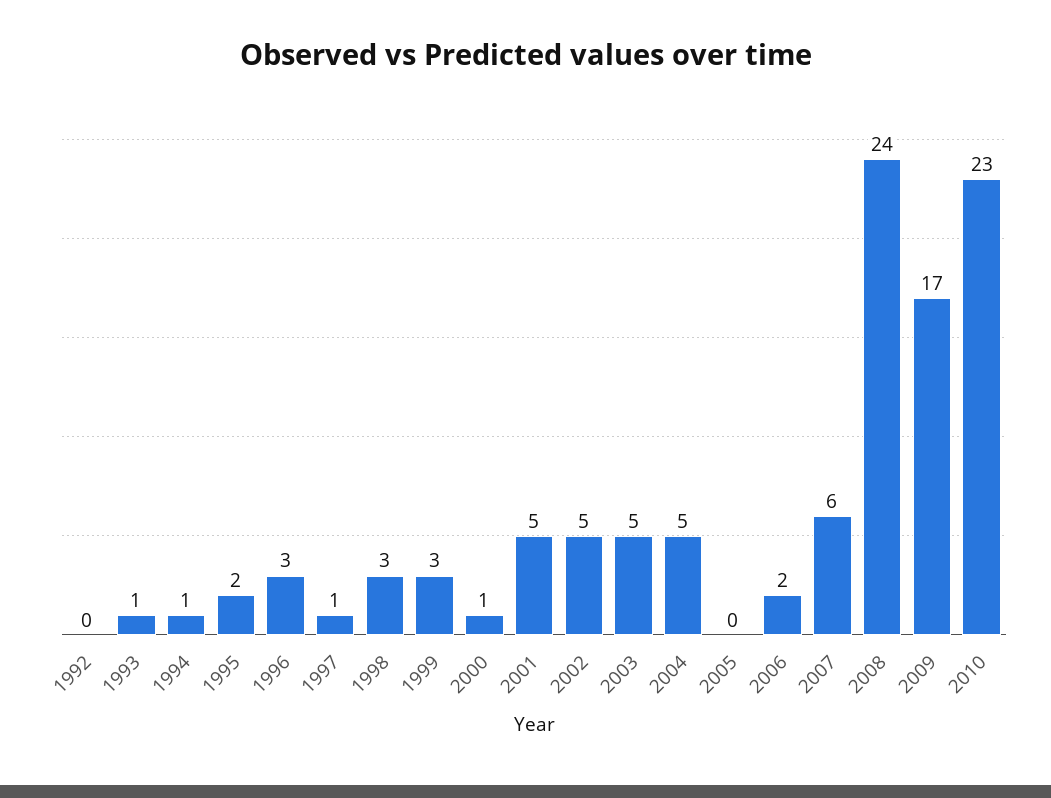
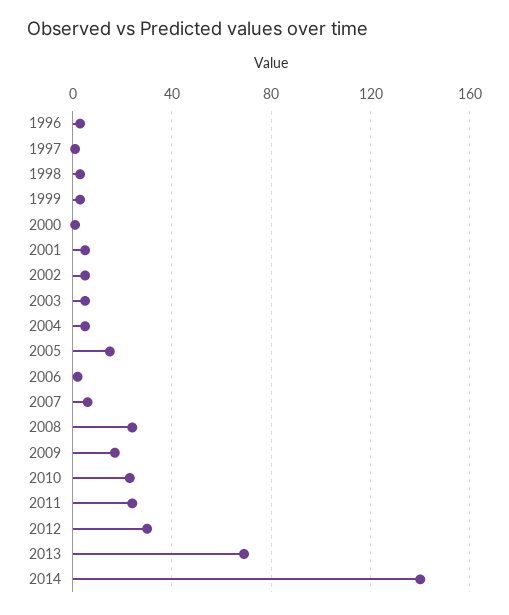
1992: 0 -> none
1993: 1 -> none
1994: 1 -> none
1995: 2 -> none
2005: 0 -> 15
2011: none -> 25
2012: none -> 30
2013: none -> 70
2014: none -> 140

